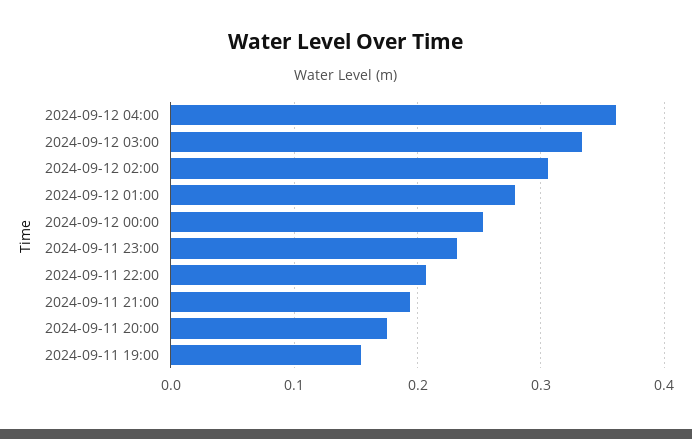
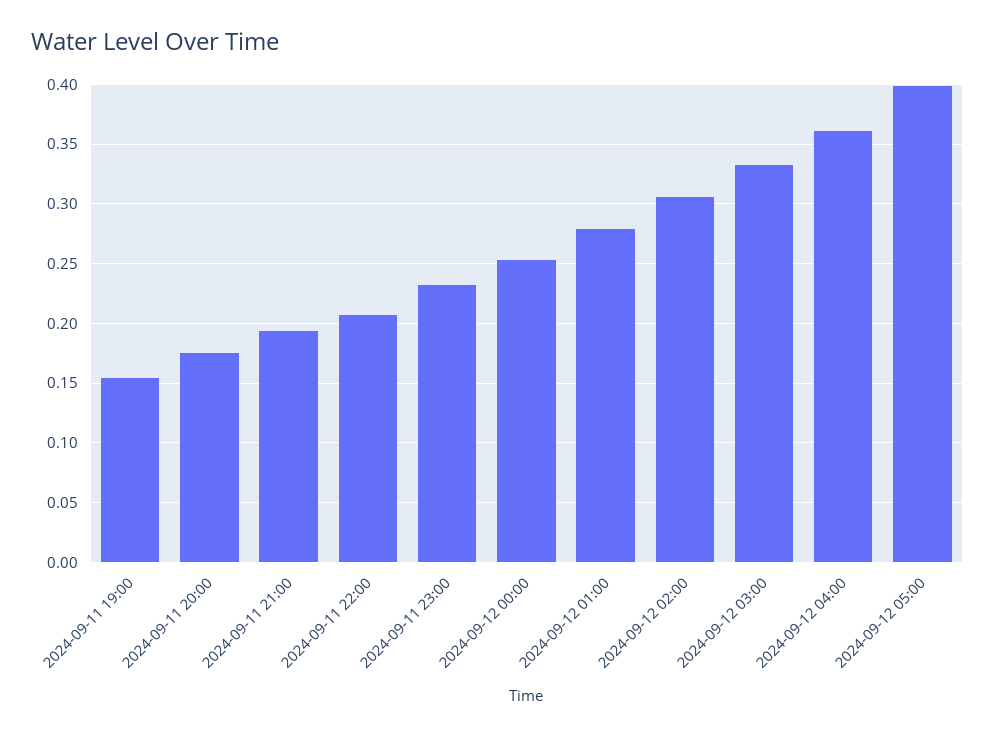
2024-09-12 05:00: none -> 0.4

